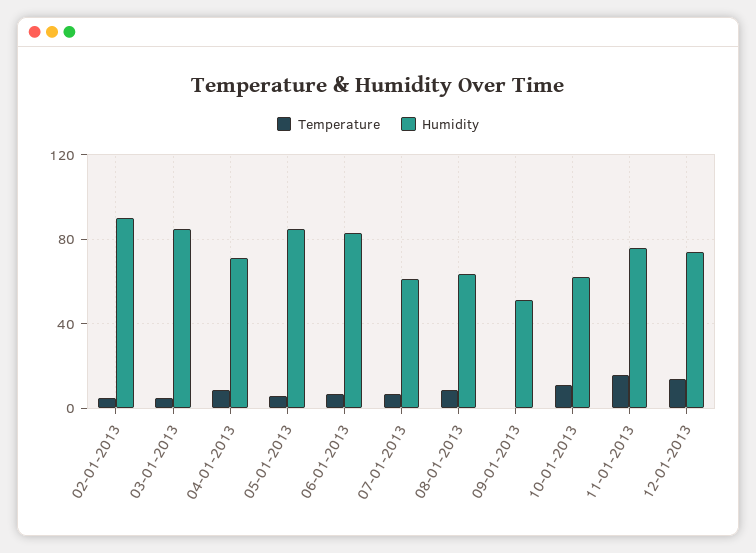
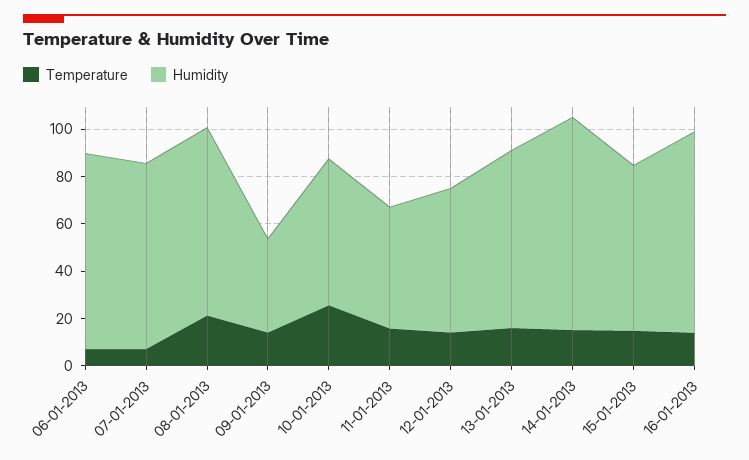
Temperature, 02-01-2013: 5 -> none
Humidity, 02-01-2013: 90 -> none
Temperature, 03-01-2013: 5 -> none
Humidity, 03-01-2013: 85 -> none
Temperature, 04-01-2013: 10 -> none
Humidity, 04-01-2013: 70 -> none
Temperature, 05-01-2013: 5 -> none
Humidity, 05-01-2013: 85 -> none
Humidity, 07-01-2013: 60 -> 80
Temperature, 08-01-2013: 10 -> 20
Humidity, 08-01-2013: 65 -> 80
Temperature, 09-01-2013: 0 -> 15
Humidity, 09-01-2013: 50 -> 40
Temperature, 10-01-2013: 10 -> 25
Humidity, 11-01-2013: 75 -> 50
Humidity, 12-01-2013: 75 -> 60
Temperature, 13-01-2013: none -> 15
Humidity, 13-01-2013: none -> 75
Temperature, 14-01-2013: none -> 15
Humidity, 14-01-2013: none -> 90
Temperature, 15-01-2013: none -> 15
Humidity, 15-01-2013: none -> 70
Temperature, 16-01-2013: none -> 15
Humidity, 16-01-2013: none -> 85

